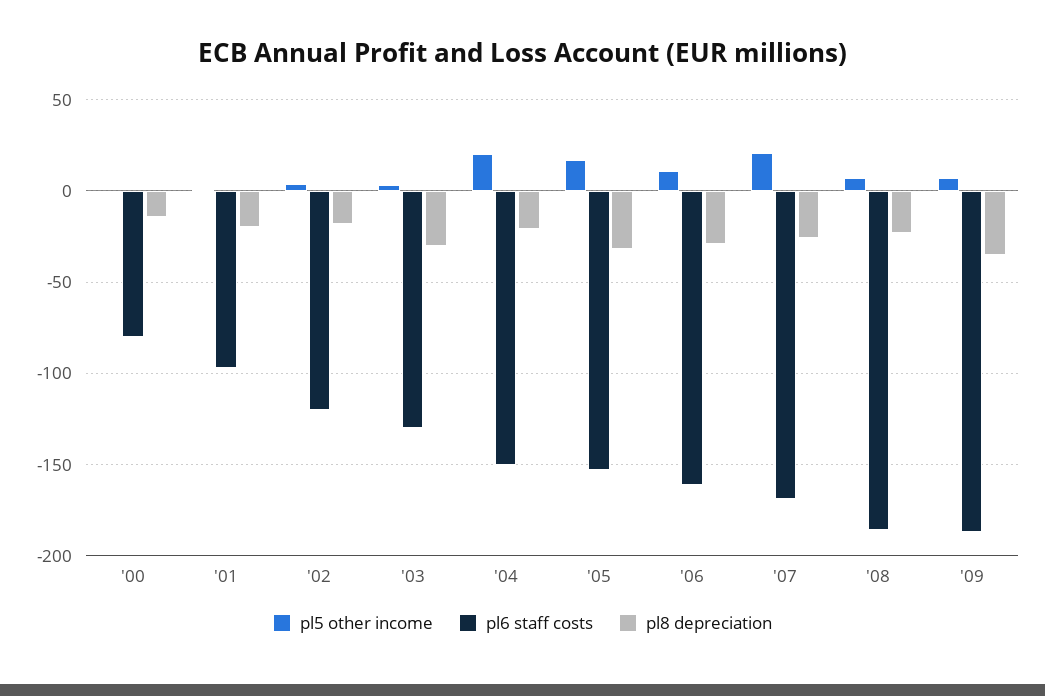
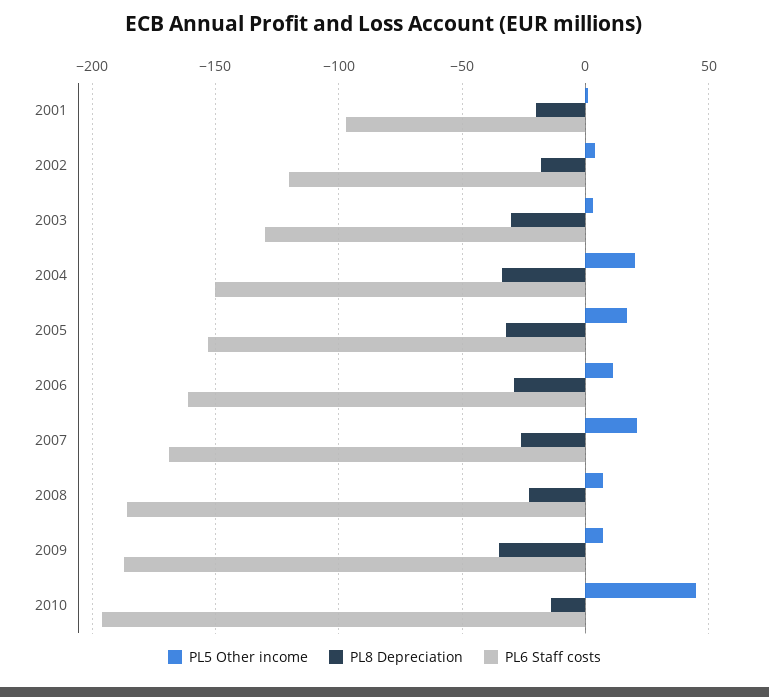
pl5 other income, '00: 0 -> none
pl6 staff costs, '00: -80 -> none
pl8 depreciation, '00: -15 -> none
pl8 depreciation, '04: -20 -> -35
pl5 other income, 2010: none -> 45
pl8 depreciation, 2010: none -> -15
pl6 staff costs, 2010: none -> -195

